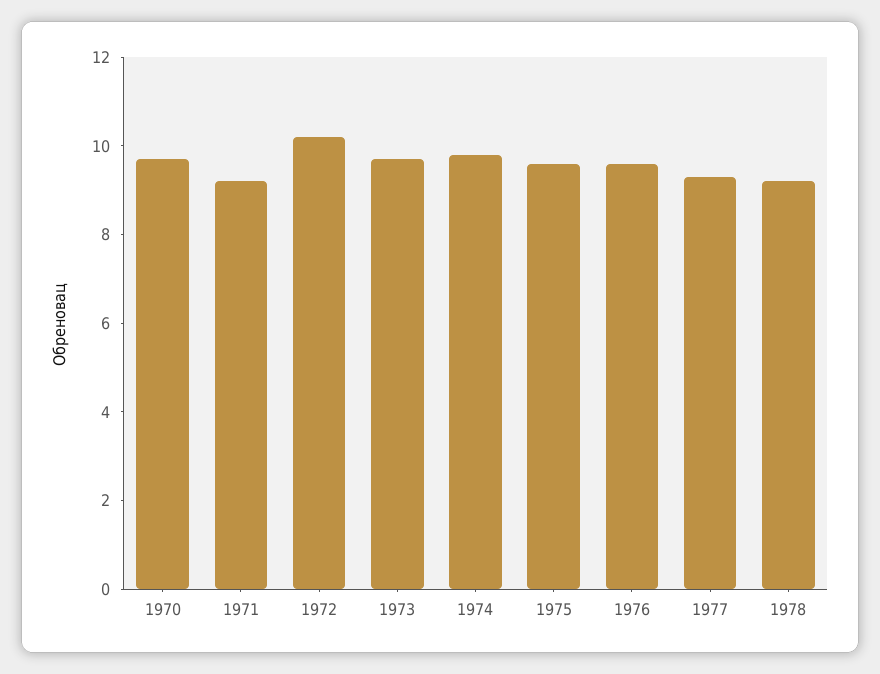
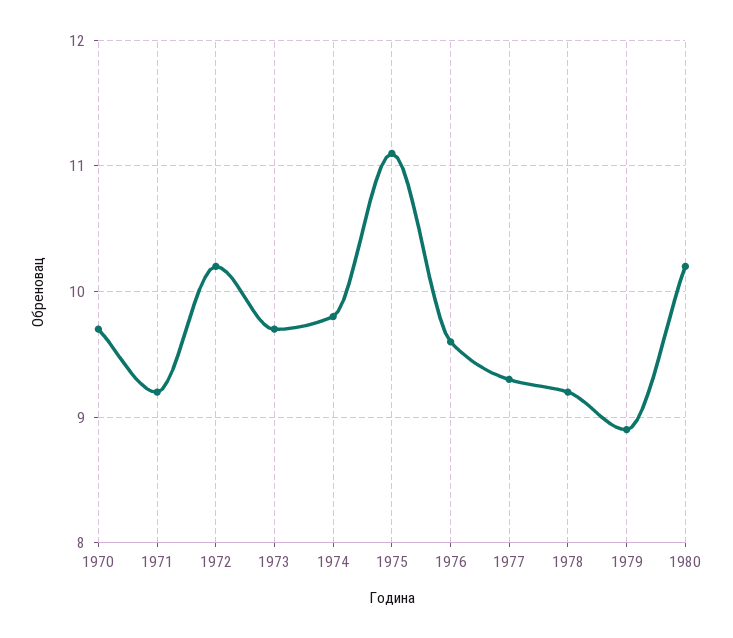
1975: 9.5 -> 11.1
1979: none -> 8.9
1980: none -> 10.2

